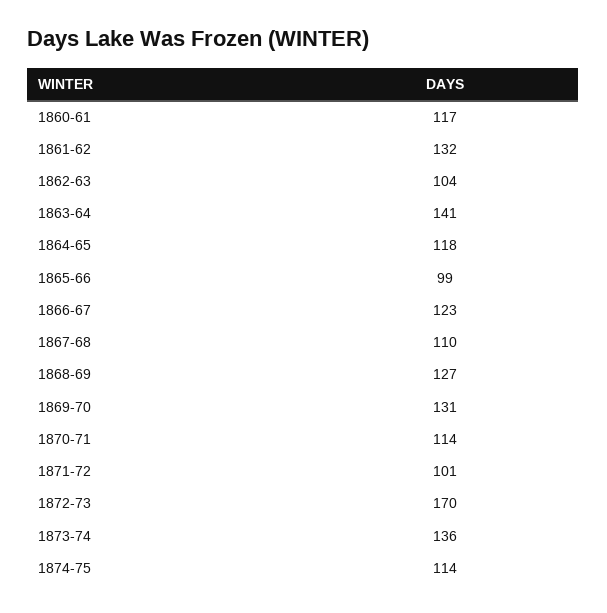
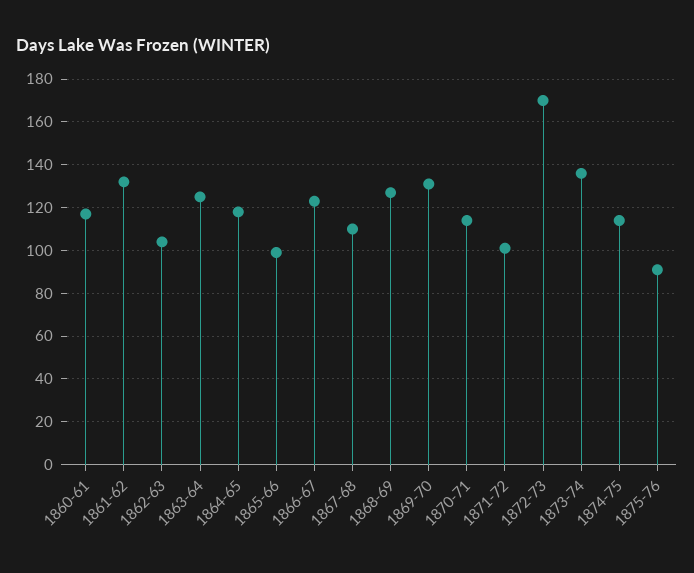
1863-64: 141 -> 125
1875-76: none -> 90

